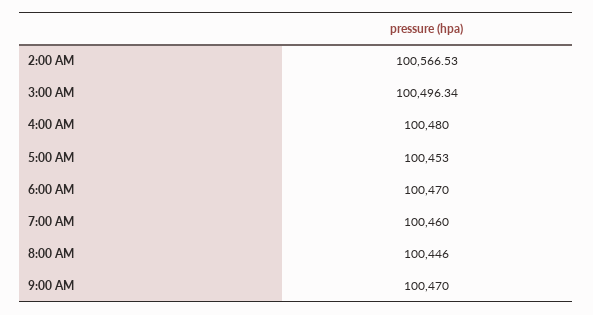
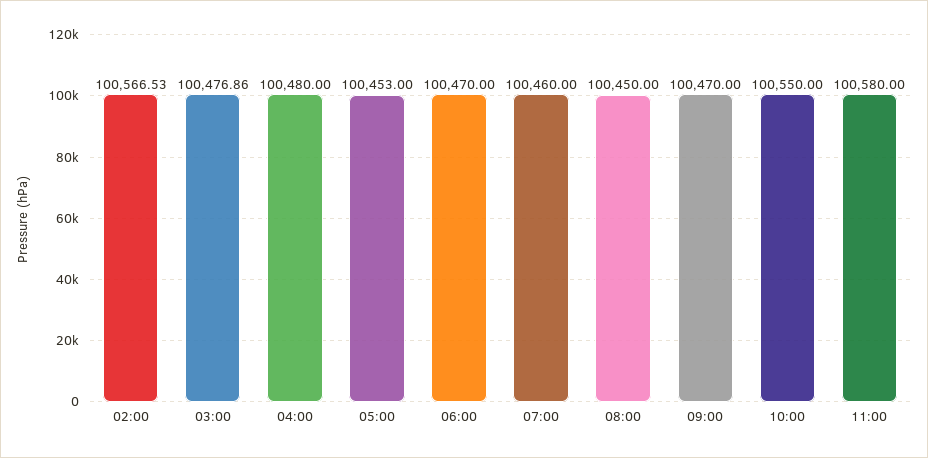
3:00 AM: 100496.34 -> 100476.86
8:00 AM: 100446 -> 100450
10:00: none -> 100550
11:00: none -> 100580

